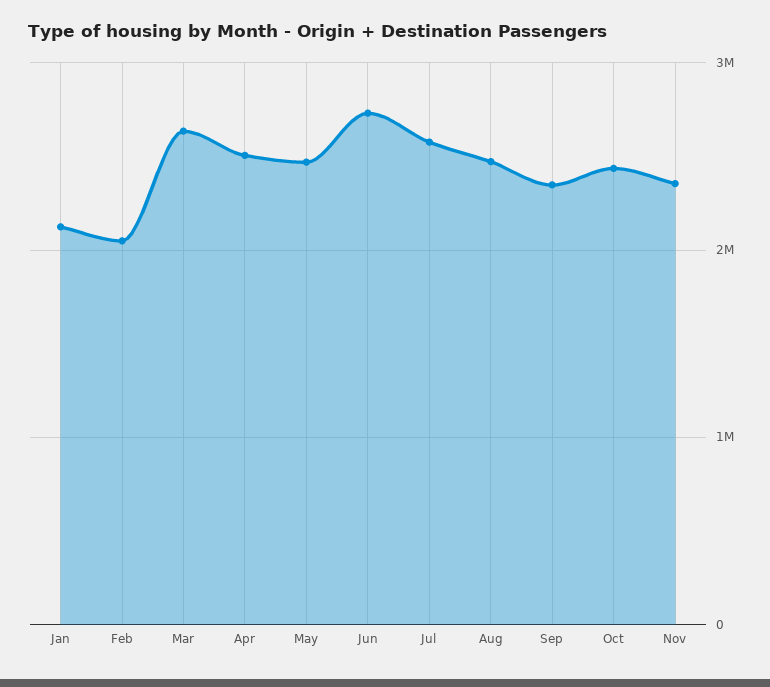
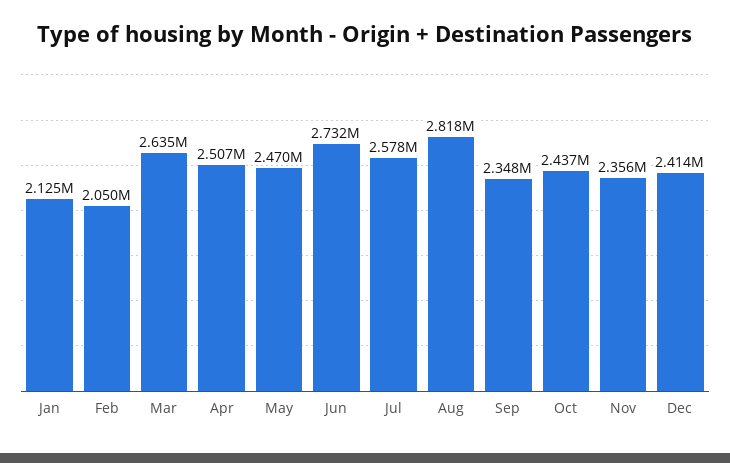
Aug: 2500000 -> 2818000
Dec: none -> 2414000

